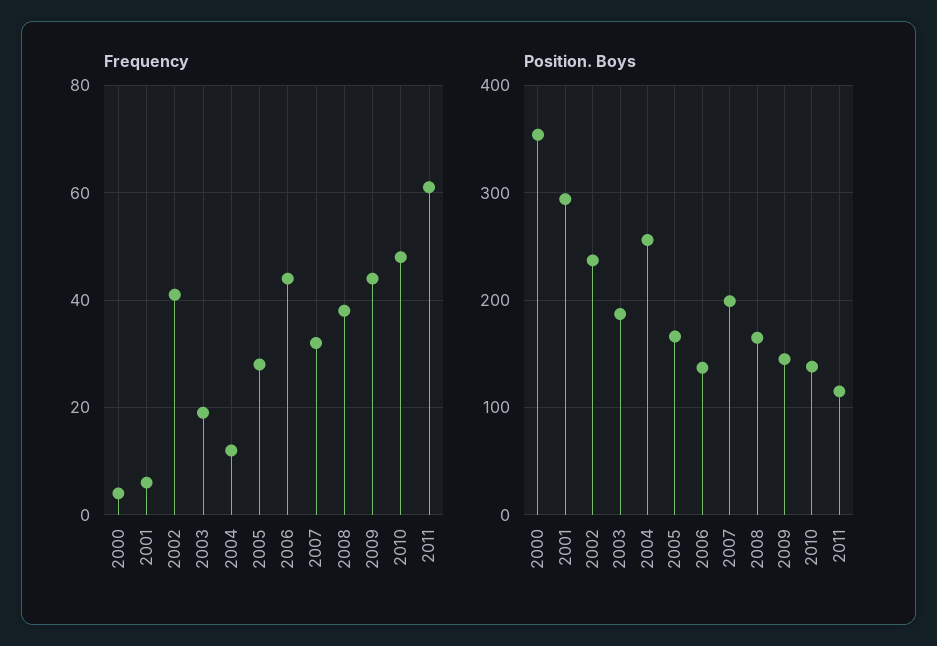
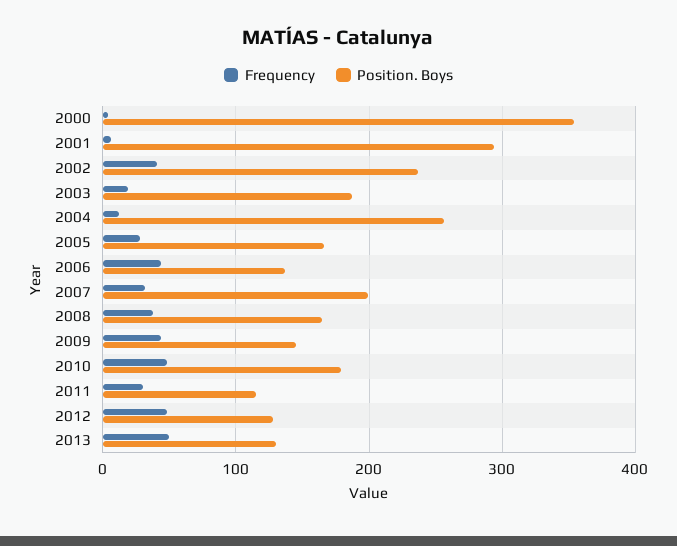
Frequency, 2011: 60 -> 30
Position. Boys, 2010: 140 -> 180
Frequency, 2012: none -> 50
Position. Boys, 2012: none -> 130
Frequency, 2013: none -> 50
Position. Boys, 2013: none -> 130

